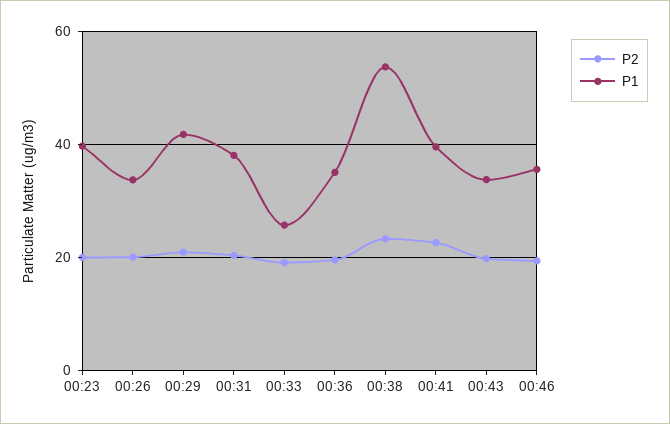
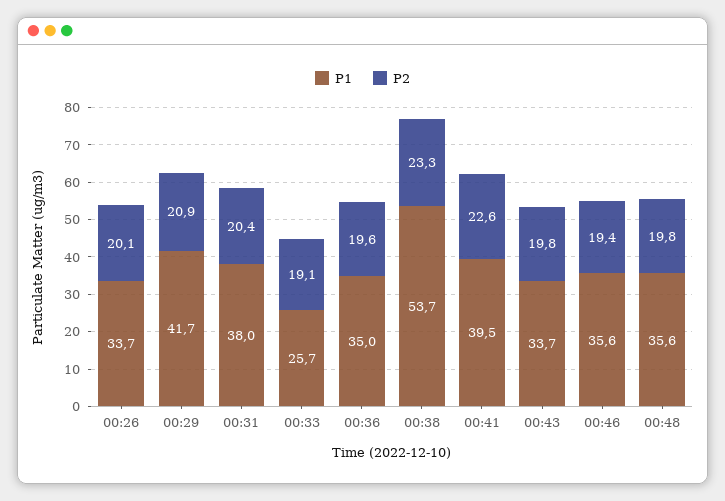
P2, 00:23: 20 -> none
P1, 00:23: 40 -> none
P1, 00:48: none -> 35.6
P2, 00:48: none -> 19.8

